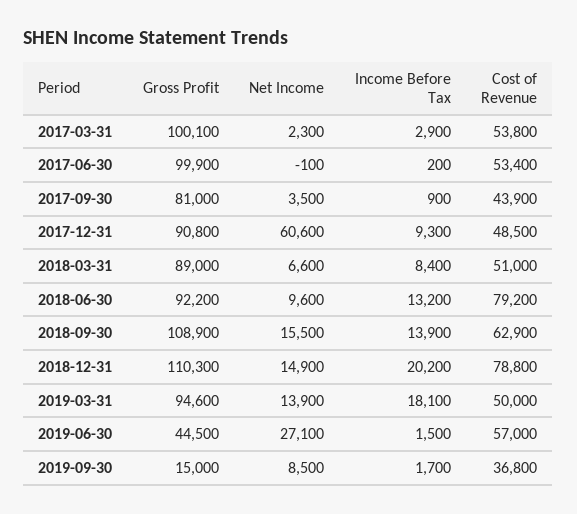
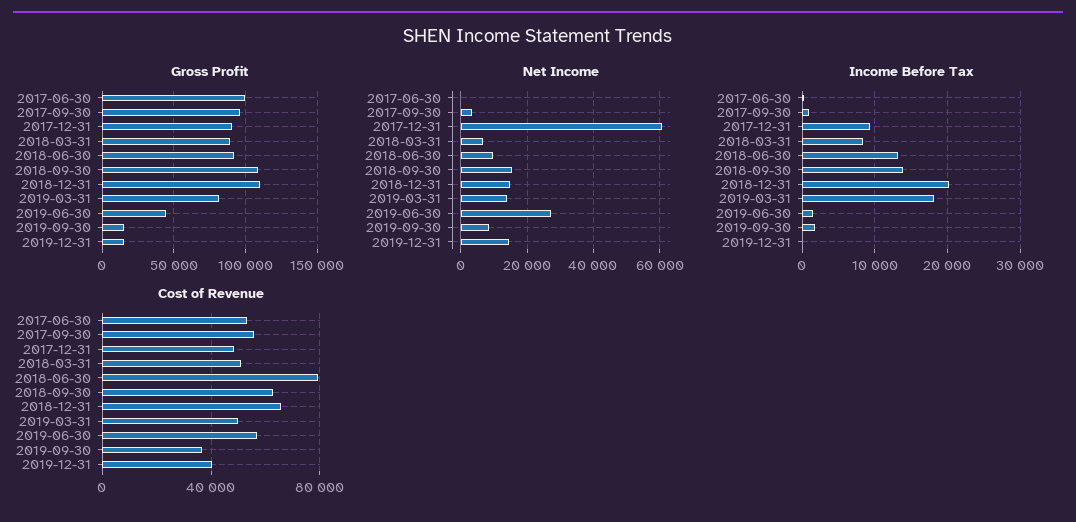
Gross Profit, 2017-03-31: 100100 -> none
Net Income, 2017-03-31: 2300 -> none
Income Before Tax, 2017-03-31: 2900 -> none
Cost of Revenue, 2017-03-31: 53800 -> none
Gross Profit, 2017-09-30: 81000 -> 95000
Cost of Revenue, 2017-09-30: 43900 -> 55000
Cost of Revenue, 2018-12-31: 78800 -> 65000
Gross Profit, 2019-03-31: 94600 -> 80000
Gross Profit, 2019-12-31: none -> 15000
Net Income, 2019-12-31: none -> 14000
Income Before Tax, 2019-12-31: none -> 0
Cost of Revenue, 2019-12-31: none -> 40000

